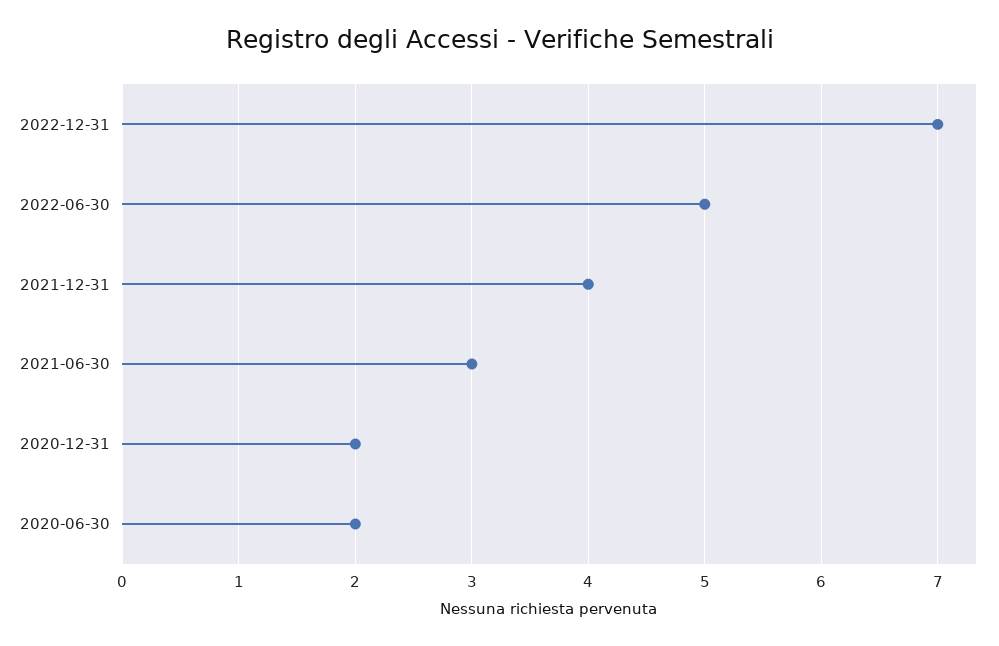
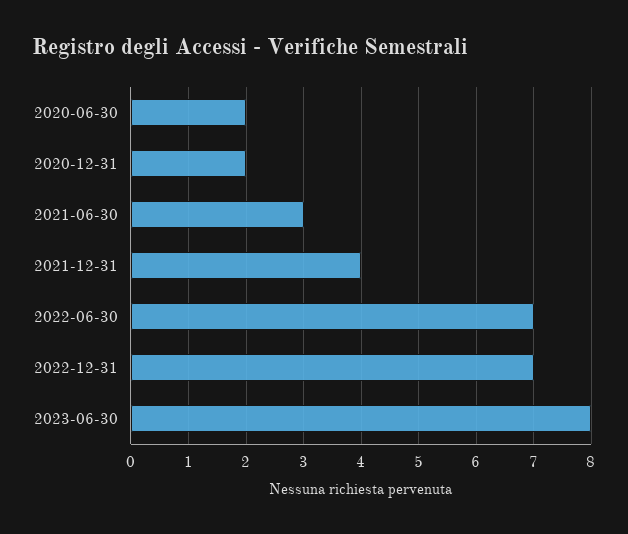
2022-06-30: 5 -> 7
2023-06-30: none -> 8

